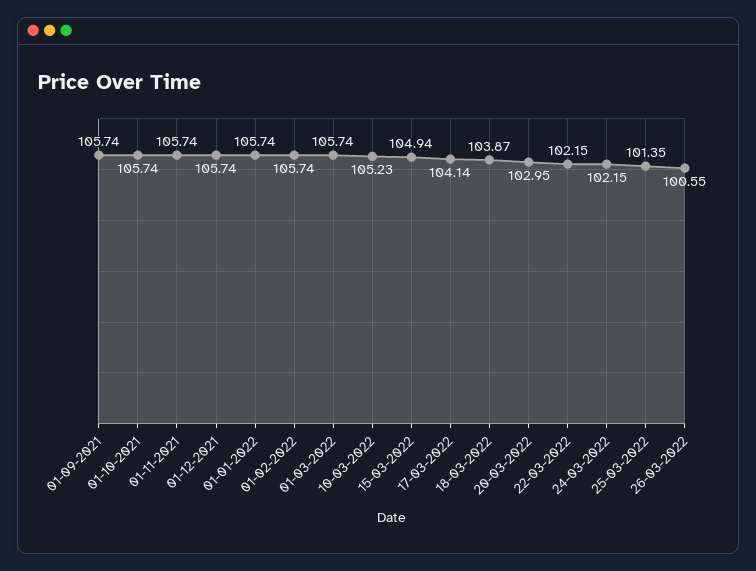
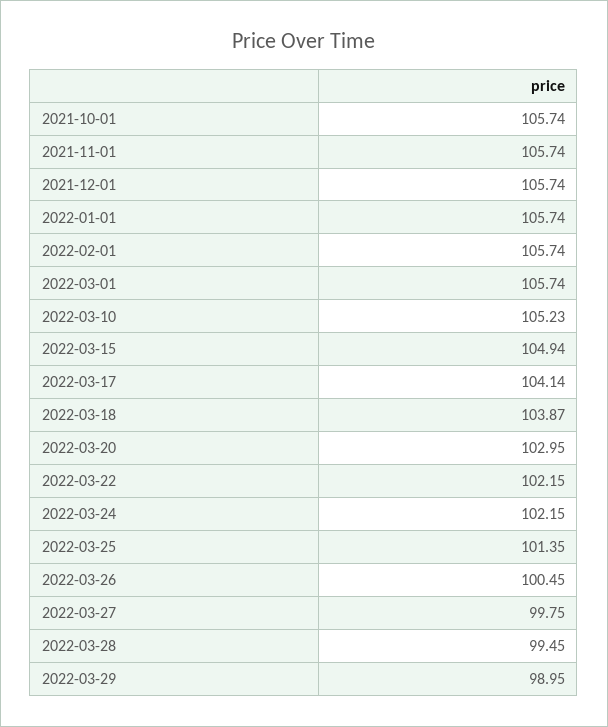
01-09-2021: 105.74 -> none
26-03-2022: 100.55 -> 100.45
2022-03-27: none -> 99.75
2022-03-28: none -> 99.45
2022-03-29: none -> 98.95

